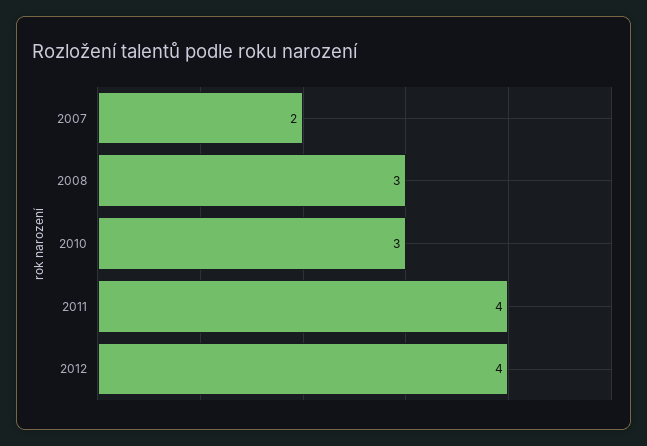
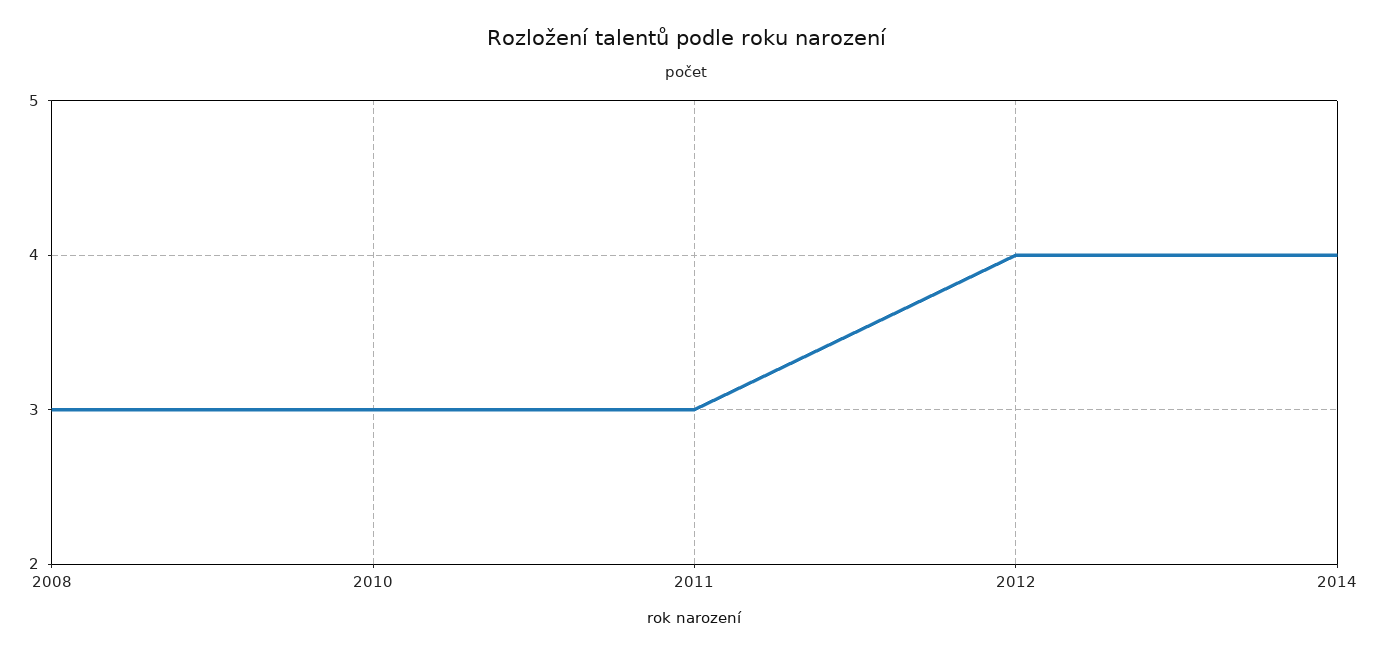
2007: 2 -> none
2011: 4 -> 3
2014: none -> 4

